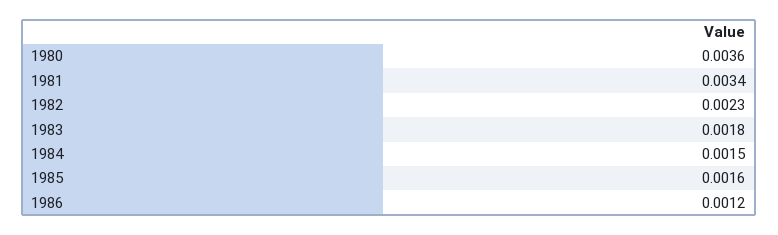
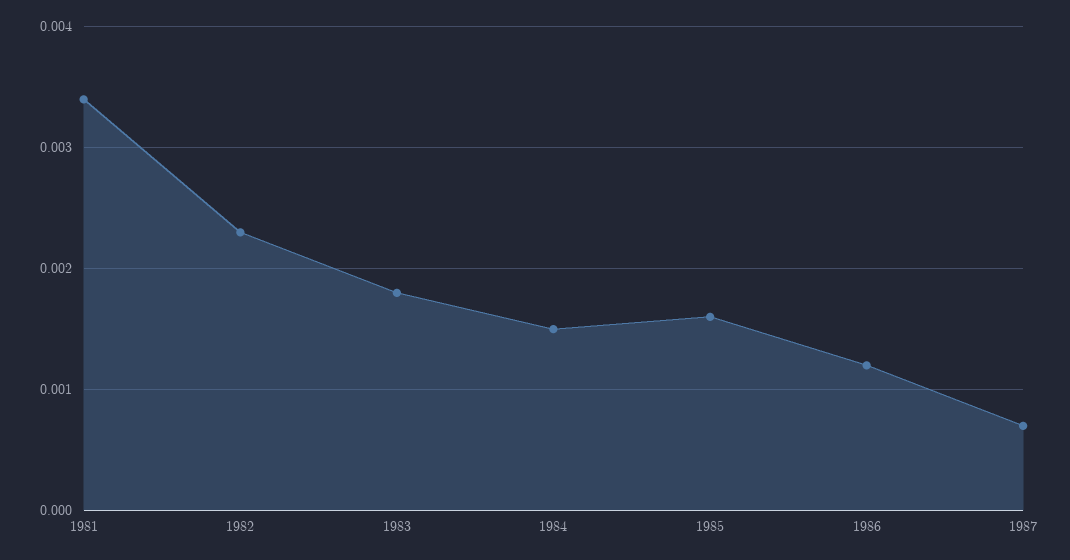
1980: 0.0036 -> none
1987: none -> 0.0007

